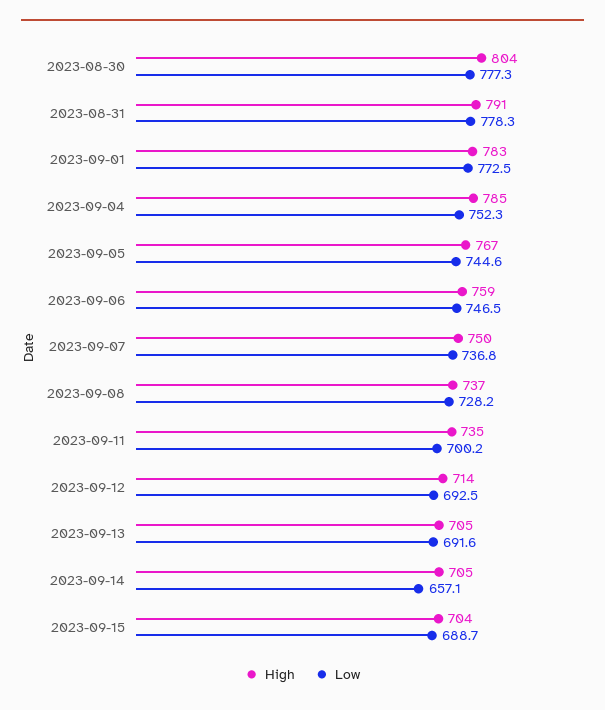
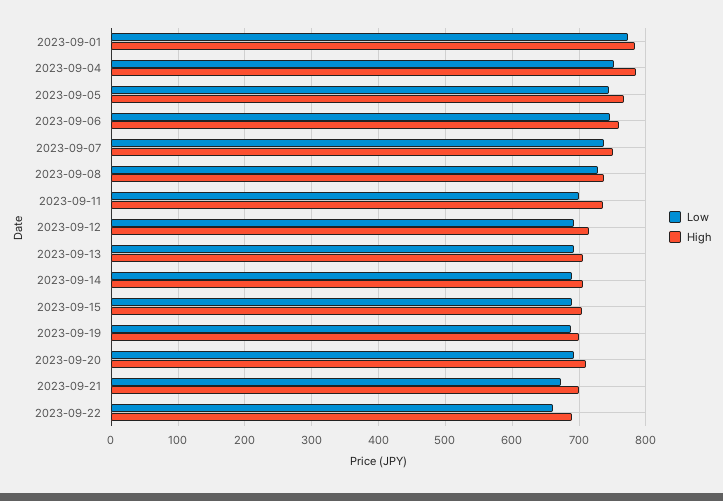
High, 2023-08-30: 804 -> none
Low, 2023-08-30: 777.3 -> none
High, 2023-08-31: 791 -> none
Low, 2023-08-31: 778.3 -> none
Low, 2023-09-14: 657.1 -> 690
Low, 2023-09-19: none -> 690
High, 2023-09-19: none -> 700
Low, 2023-09-20: none -> 690
High, 2023-09-20: none -> 710
Low, 2023-09-21: none -> 670
High, 2023-09-21: none -> 700
Low, 2023-09-22: none -> 660
High, 2023-09-22: none -> 690

